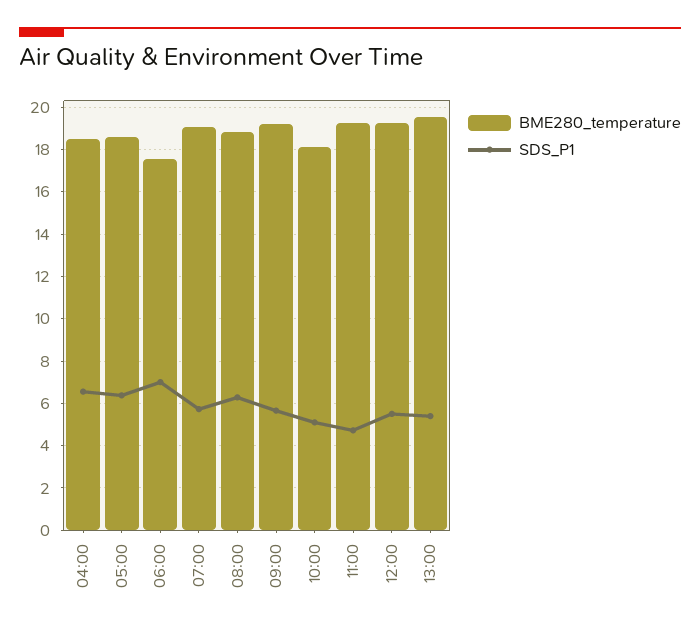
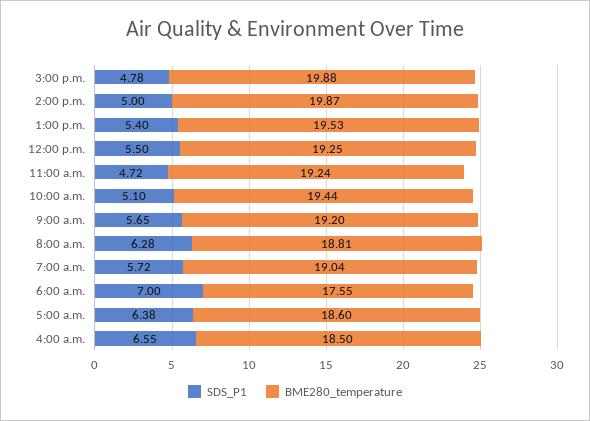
BME280_temperature, 10:00: 18 -> 19.44
SDS_P1, 3:00 p.m.: none -> 4.78
BME280_temperature, 3:00 p.m.: none -> 19.88
SDS_P1, 2:00 p.m.: none -> 5
BME280_temperature, 2:00 p.m.: none -> 19.87

